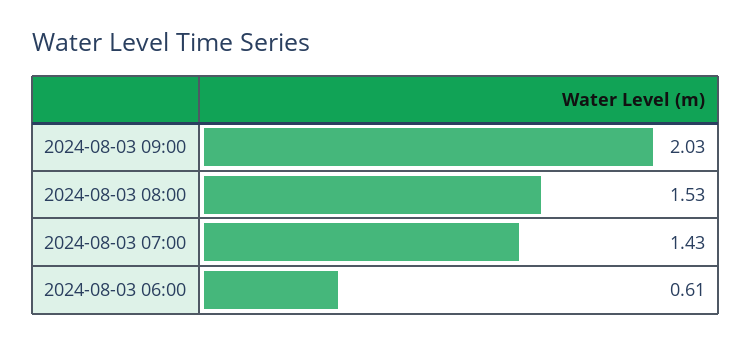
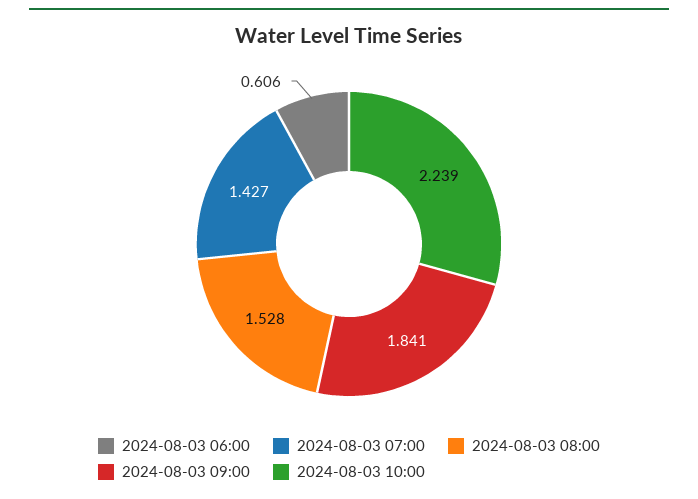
2024-08-03 09:00: 2.03 -> 1.841
2024-08-03 10:00: none -> 2.239

